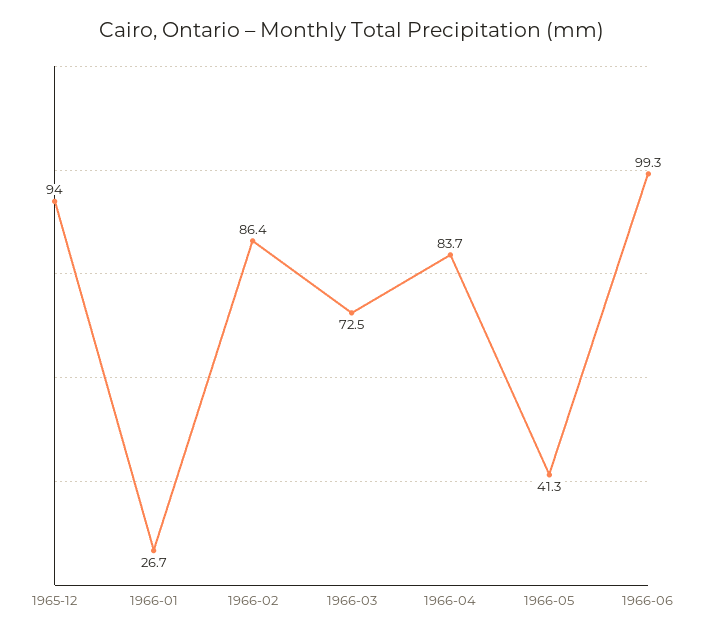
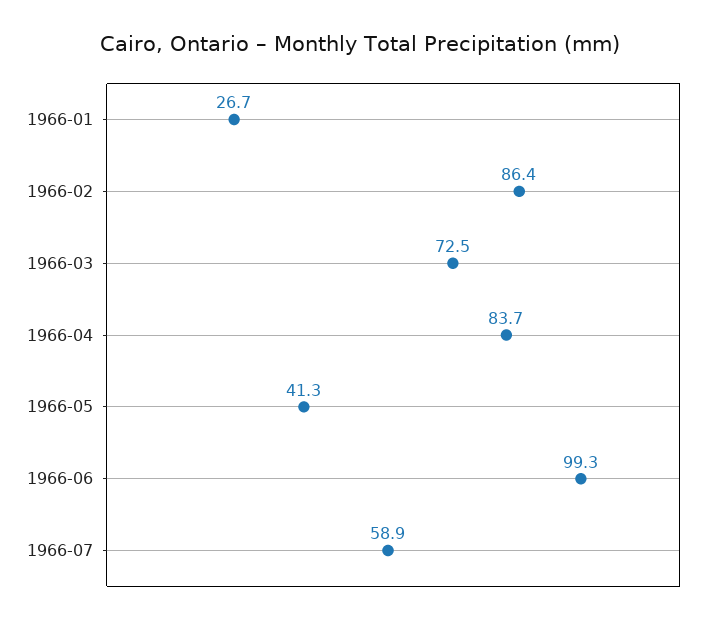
1965-12: 94 -> none
1966-07: none -> 58.9

